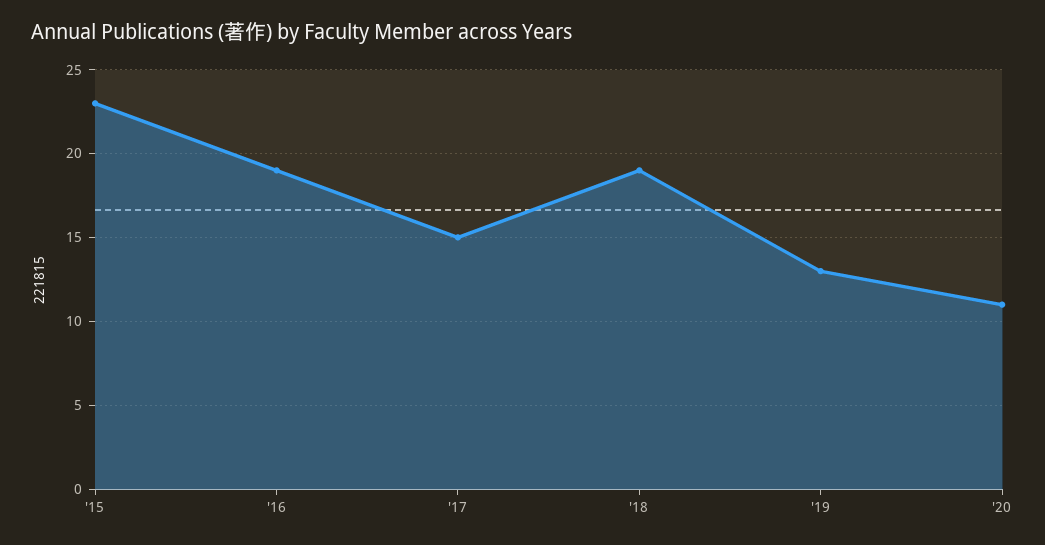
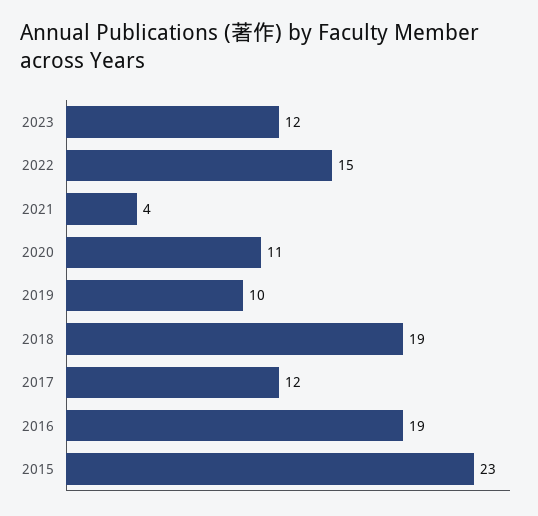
'17: 15 -> 12
'19: 13 -> 10
2023: none -> 12
2022: none -> 15
2021: none -> 4

